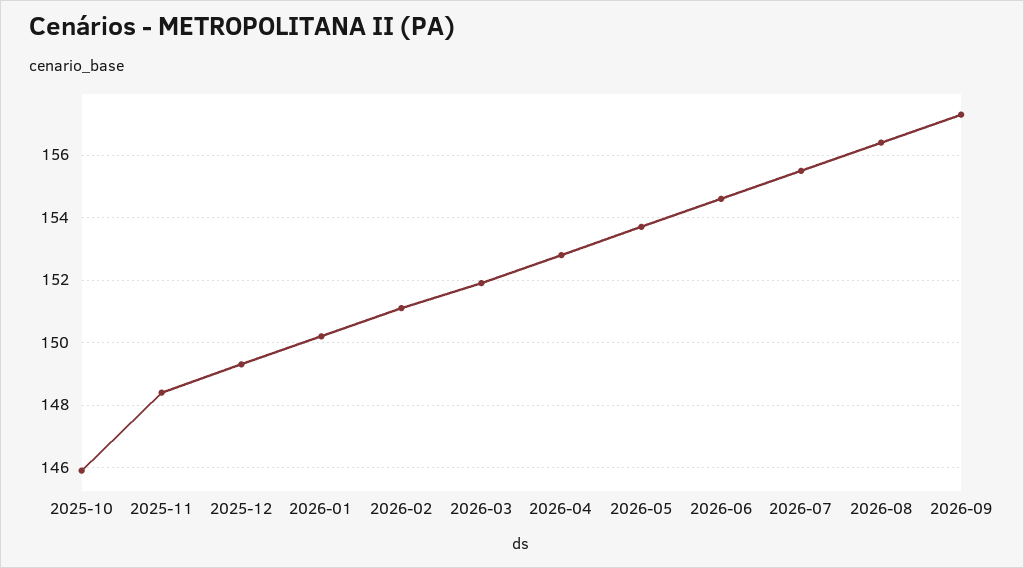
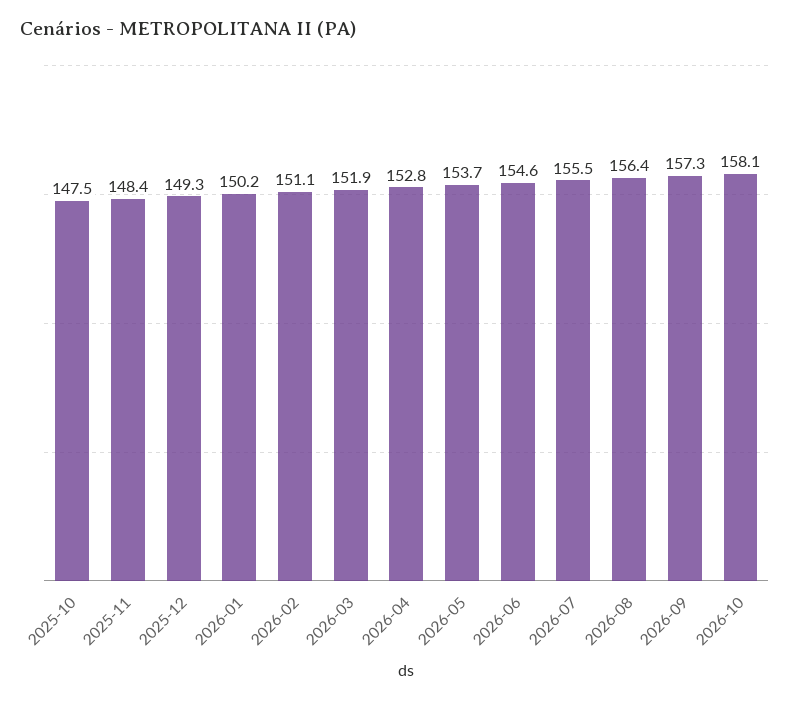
2025-10: 146 -> 147.5
2026-10: none -> 158.1

